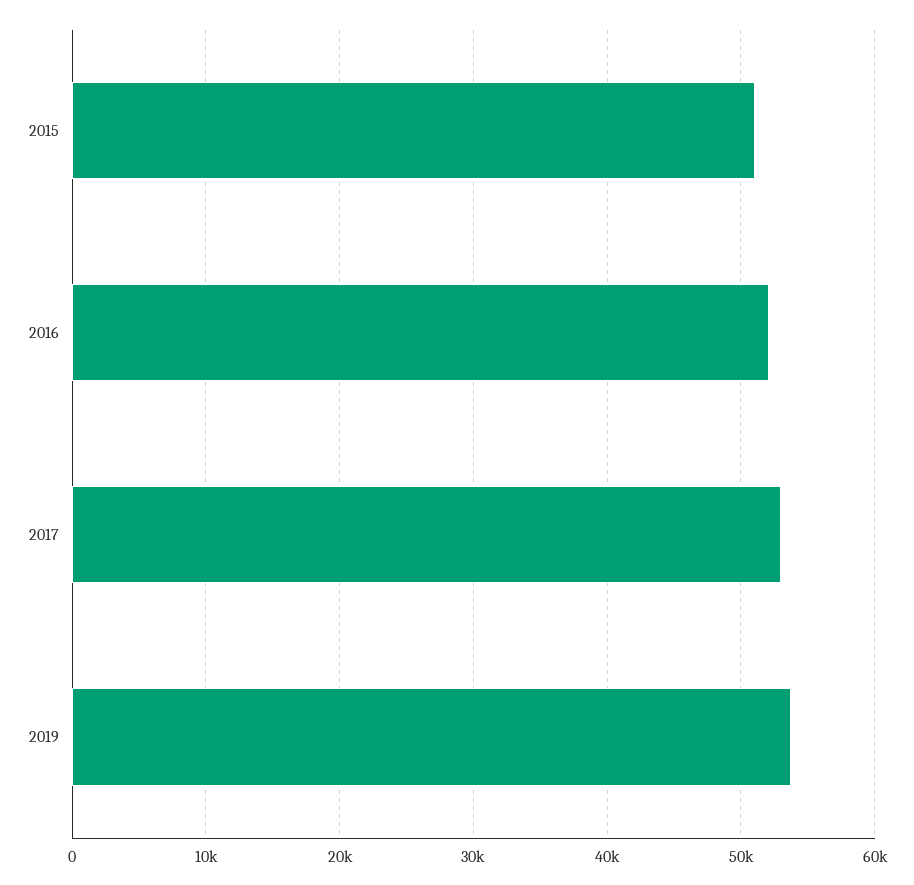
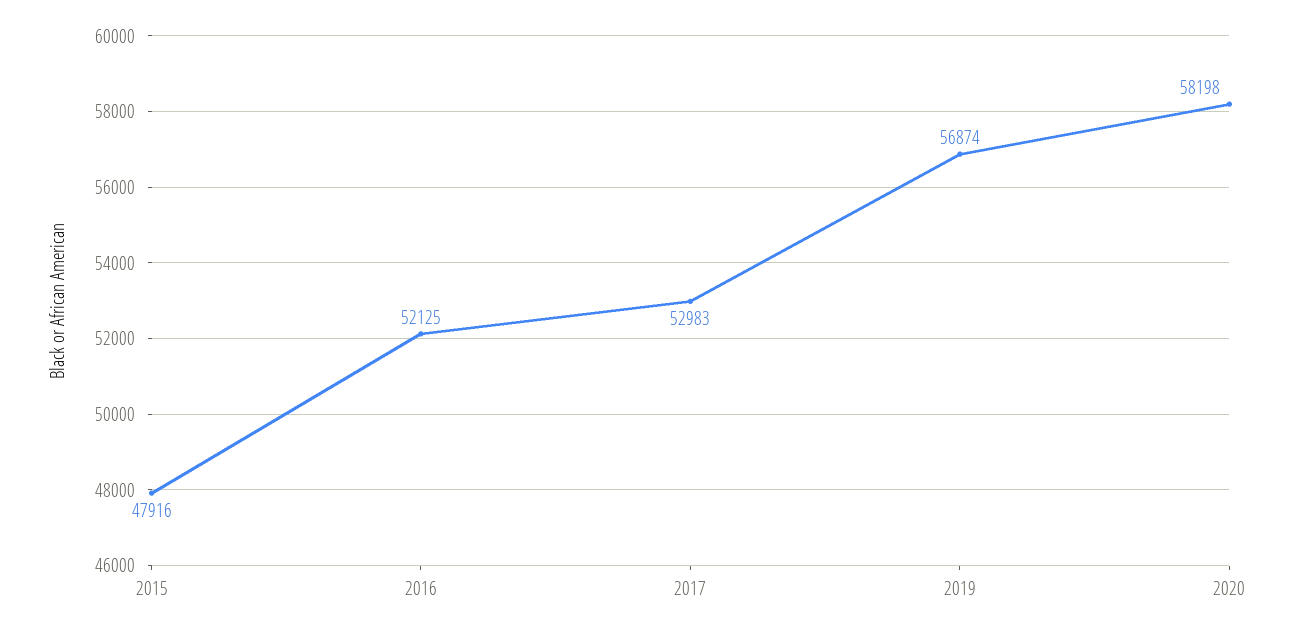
2015: 51000 -> 47916
2019: 54000 -> 56874
2020: none -> 58198

